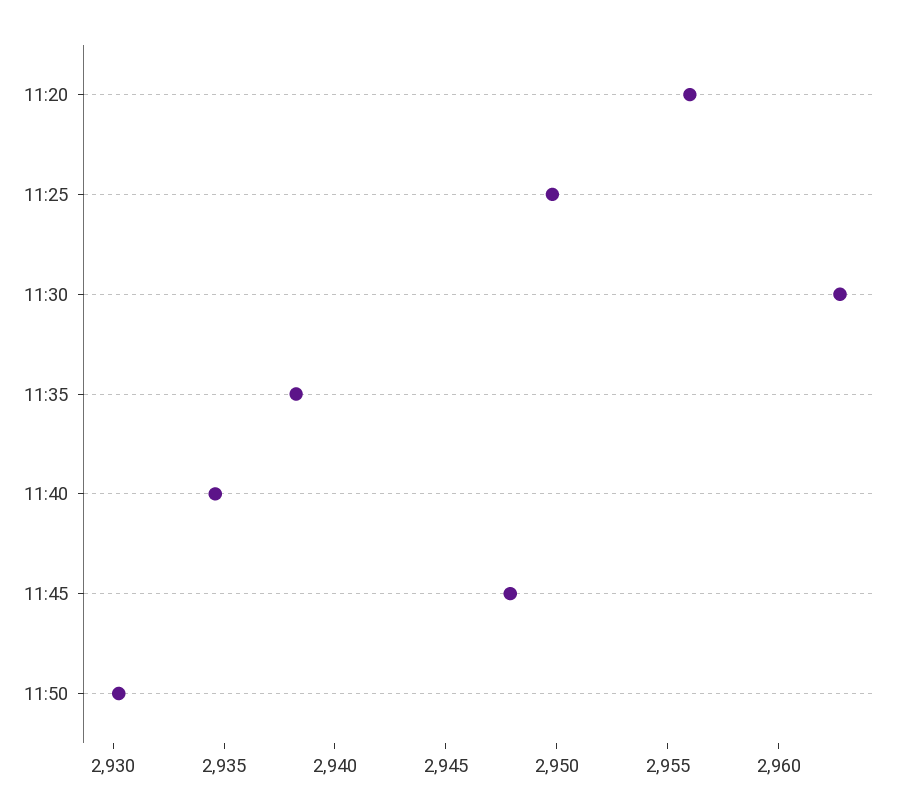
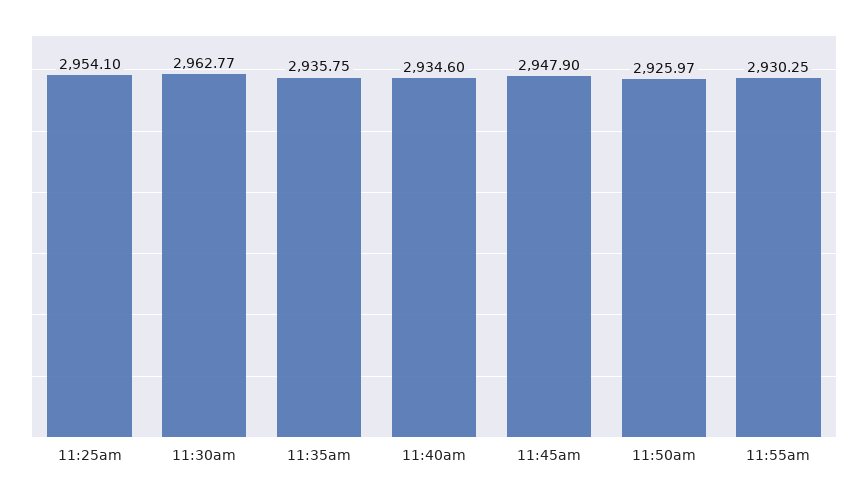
11:20: 2956 -> none
11:25: 2950 -> 2954.1
11:35: 2938 -> 2935.75
11:50: 2930 -> 2925.97
11:55am: none -> 2930.25

